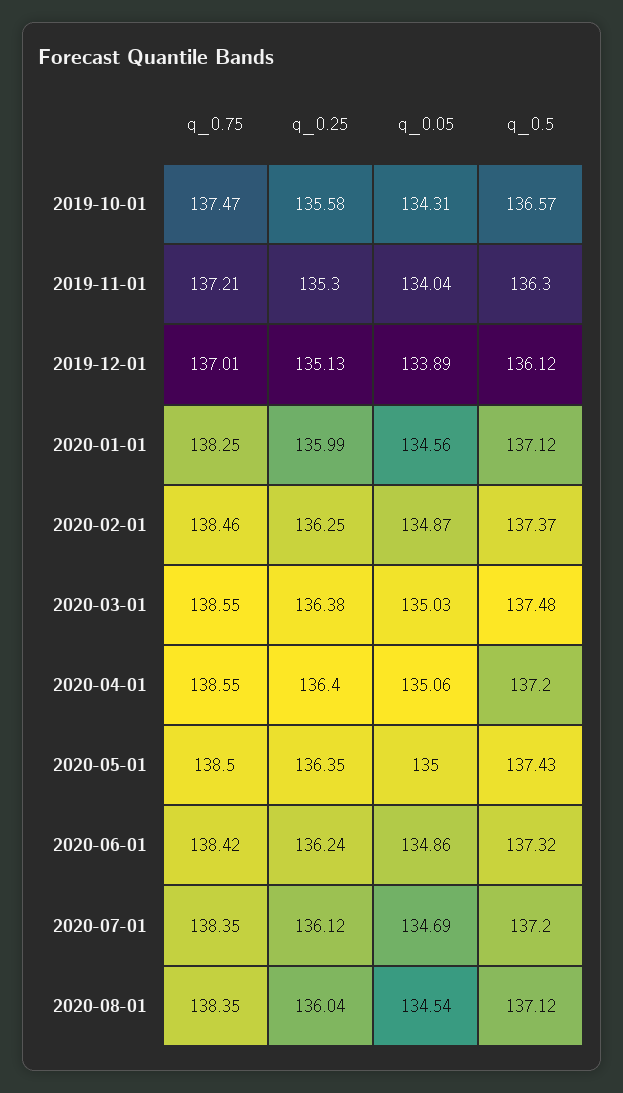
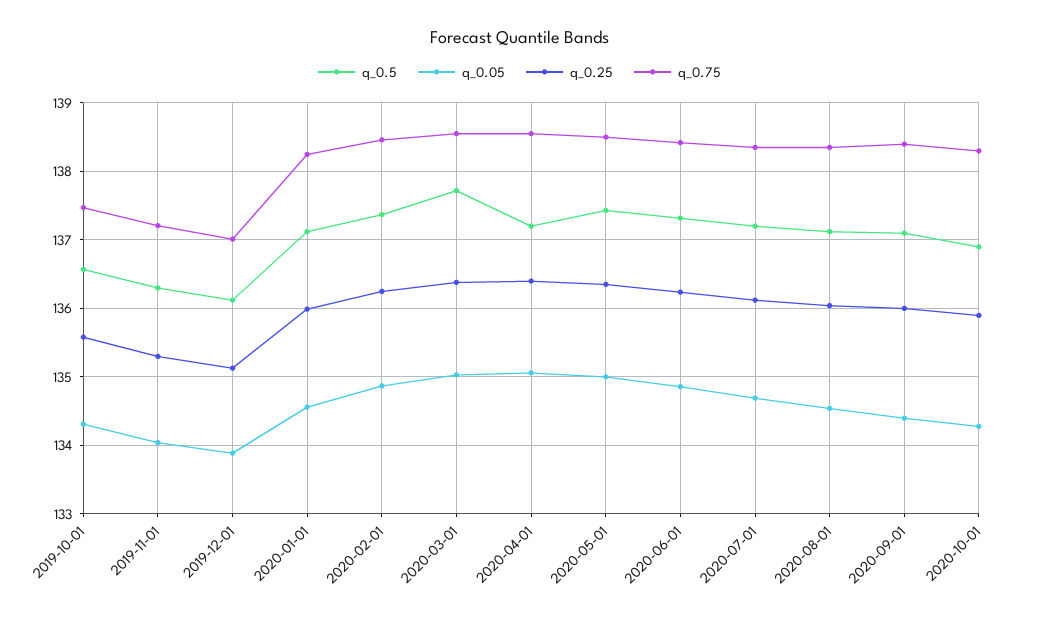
q_0.5, 2020-03-01: 137.48 -> 137.7
q_0.5, 2020-09-01: none -> 137.1
q_0.05, 2020-09-01: none -> 134.4
q_0.25, 2020-09-01: none -> 136
q_0.75, 2020-09-01: none -> 138.4
q_0.5, 2020-10-01: none -> 136.9
q_0.05, 2020-10-01: none -> 134.3
q_0.25, 2020-10-01: none -> 135.9
q_0.75, 2020-10-01: none -> 138.3

